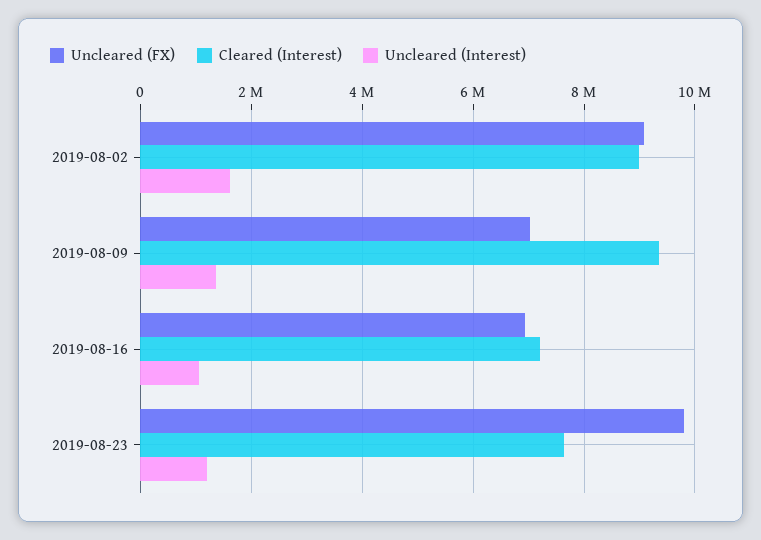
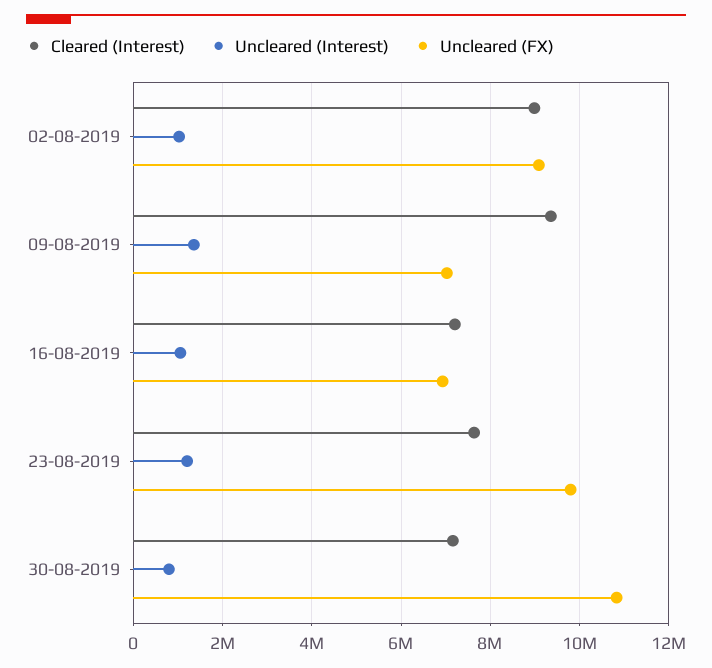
Uncleared (Interest), 2019-08-02: 1600000 -> 1000000
Cleared (Interest), 30-08-2019: none -> 7200000
Uncleared (Interest), 30-08-2019: none -> 800000
Uncleared (FX), 30-08-2019: none -> 10800000

